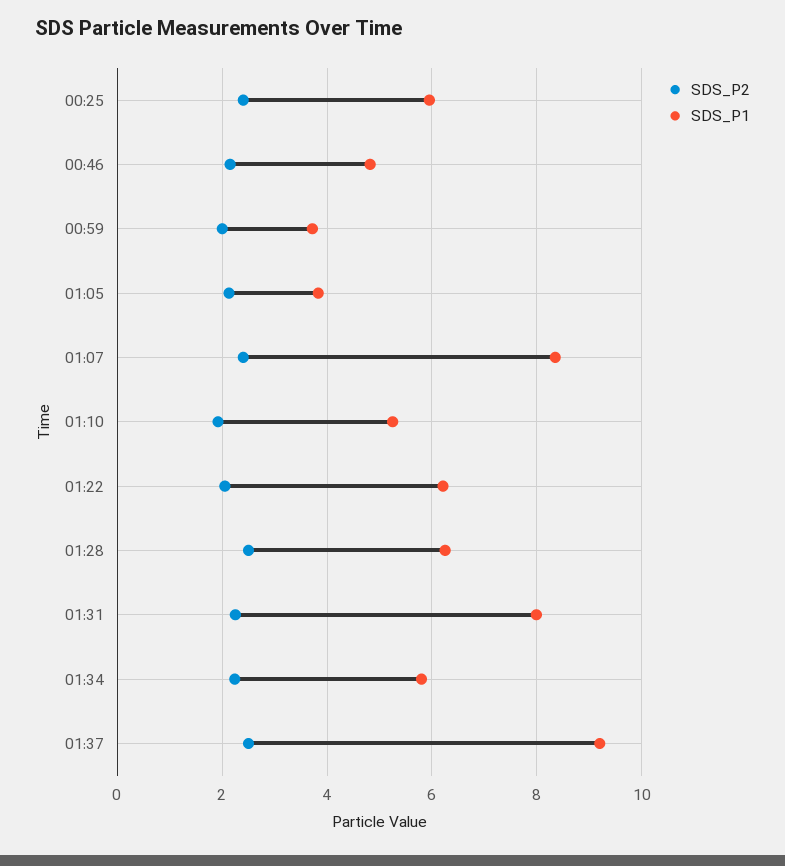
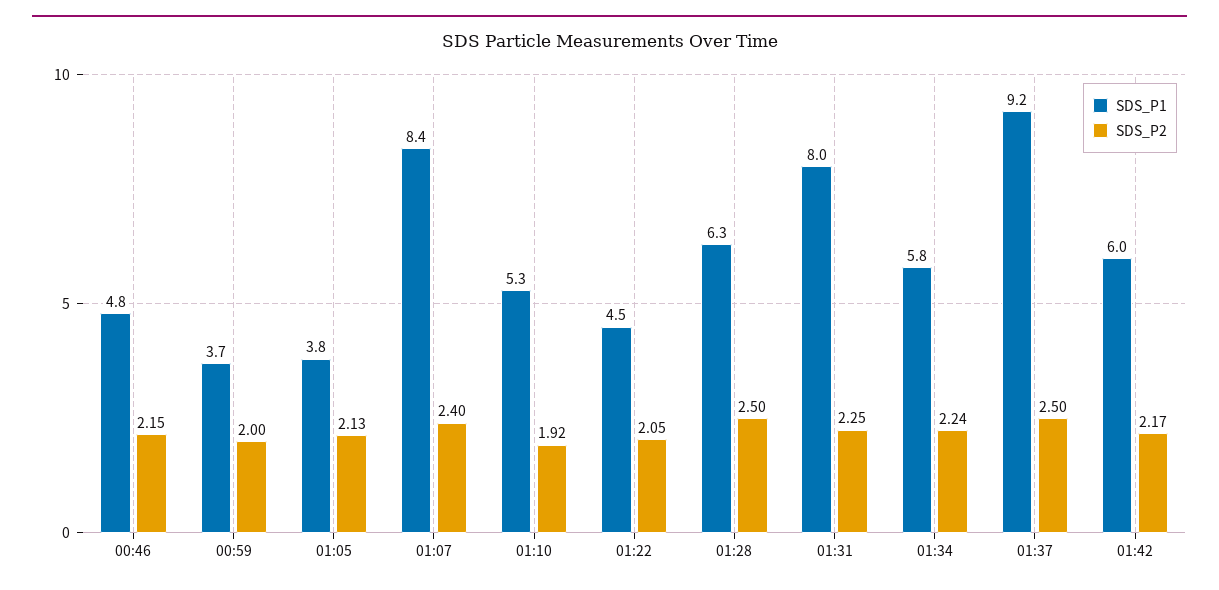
SDS_P2, 00:25: 2.4 -> none
SDS_P1, 00:25: 6 -> none
SDS_P1, 01:22: 6.2 -> 4.5
SDS_P1, 01:42: none -> 6
SDS_P2, 01:42: none -> 2.17

